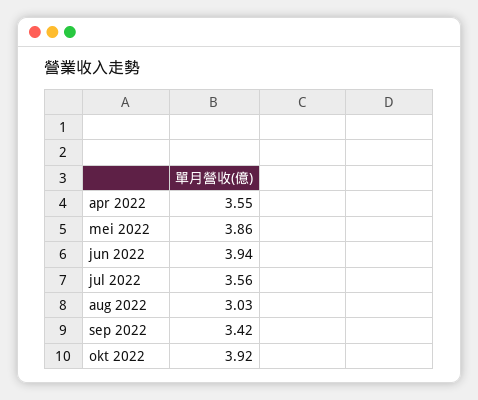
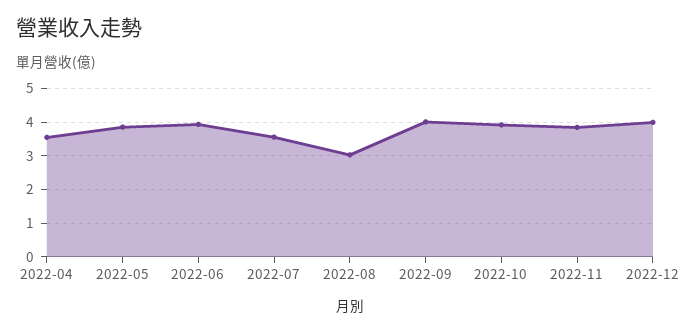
sep 2022: 3.42 -> 4
2022-11: none -> 3.8
2022-12: none -> 4

